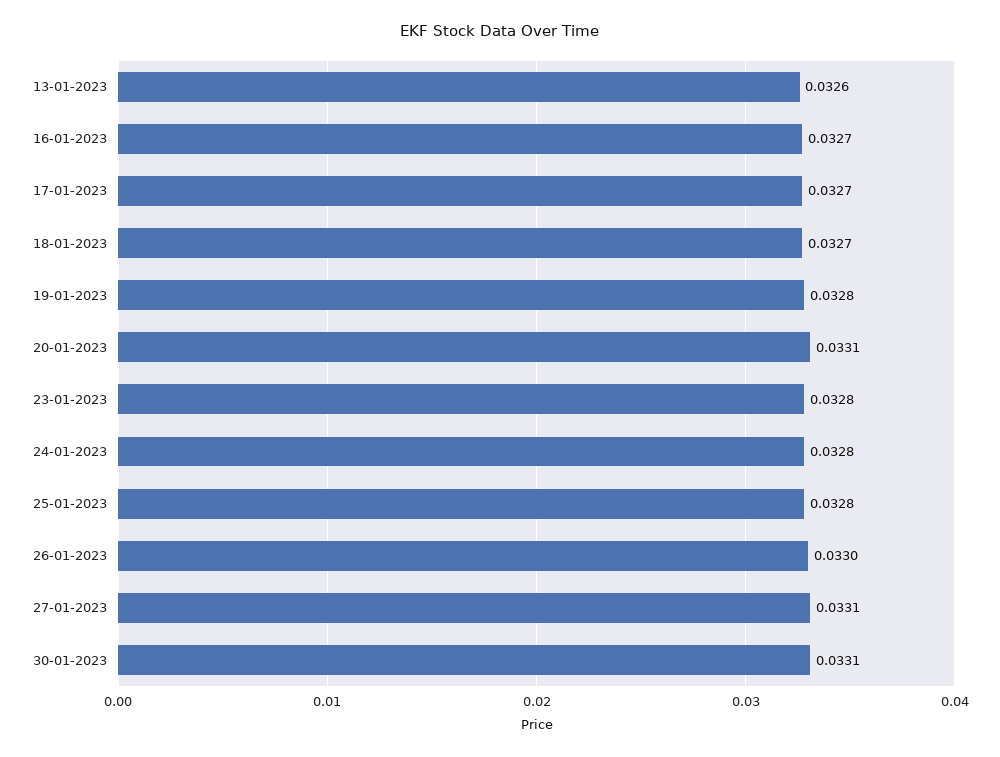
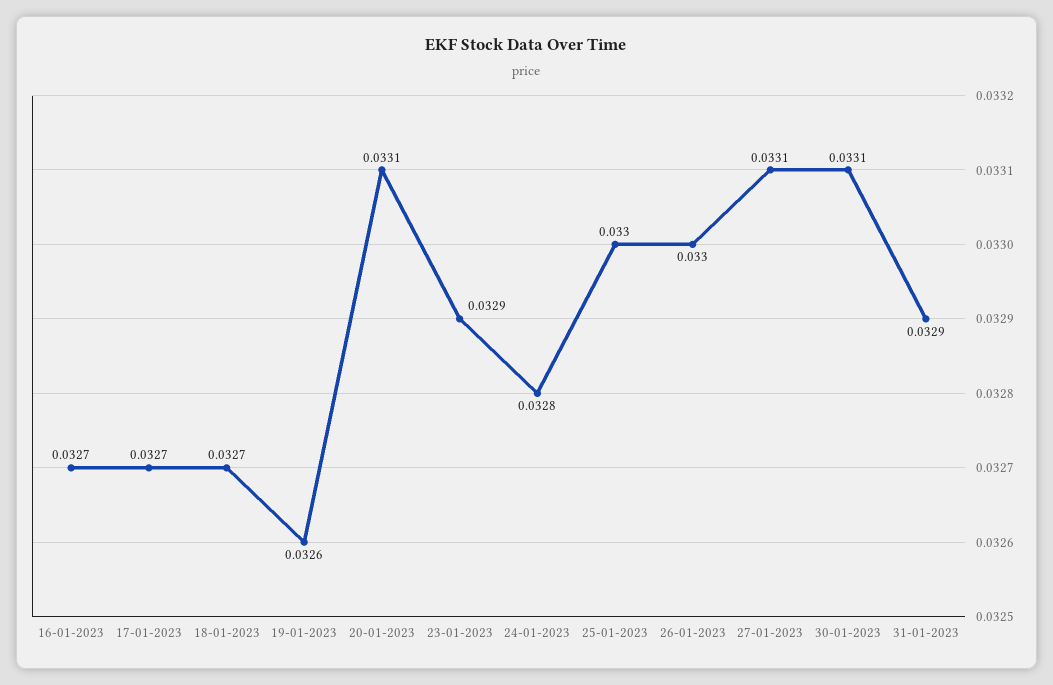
13-01-2023: 0.0326 -> none
19-01-2023: 0.0328 -> 0.0326
23-01-2023: 0.0328 -> 0.0329
25-01-2023: 0.0328 -> 0.033
31-01-2023: none -> 0.0329

